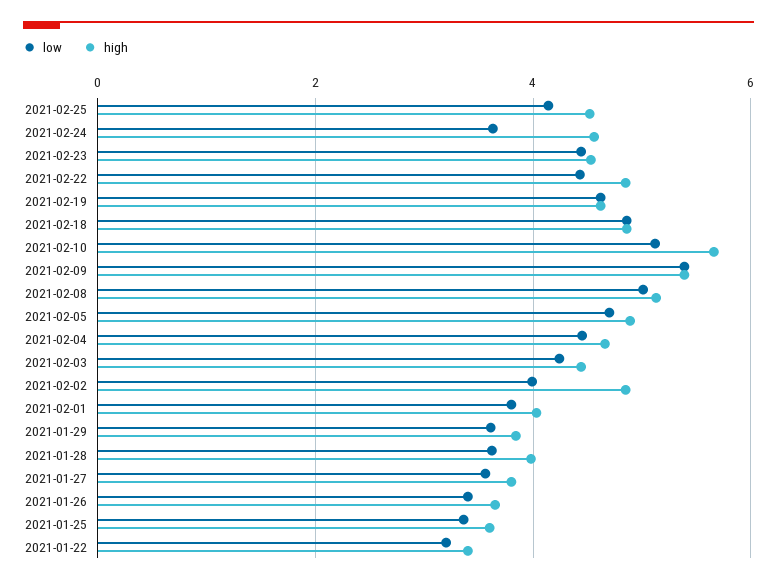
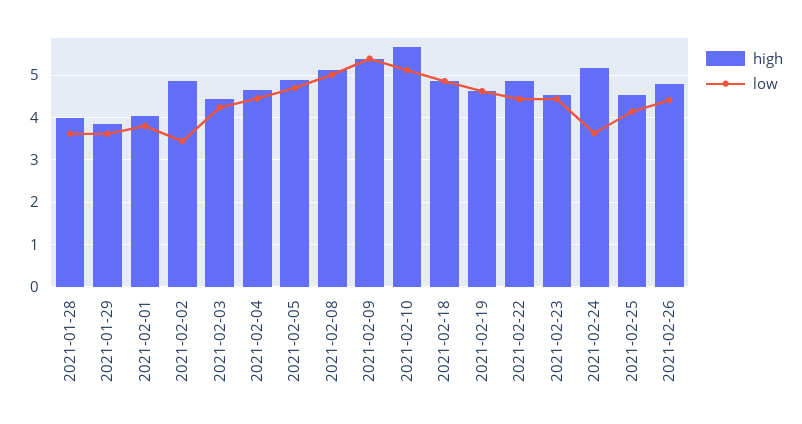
high, 2021-02-24: 4.6 -> 5.2
low, 2021-02-02: 4 -> 3.4
low, 2021-01-27: 3.6 -> none
high, 2021-01-27: 3.8 -> none
low, 2021-01-26: 3.4 -> none
high, 2021-01-26: 3.6 -> none
low, 2021-01-25: 3.4 -> none
high, 2021-01-25: 3.6 -> none
low, 2021-01-22: 3.2 -> none
high, 2021-01-22: 3.4 -> none
high, 2021-02-26: none -> 4.8
low, 2021-02-26: none -> 4.4

